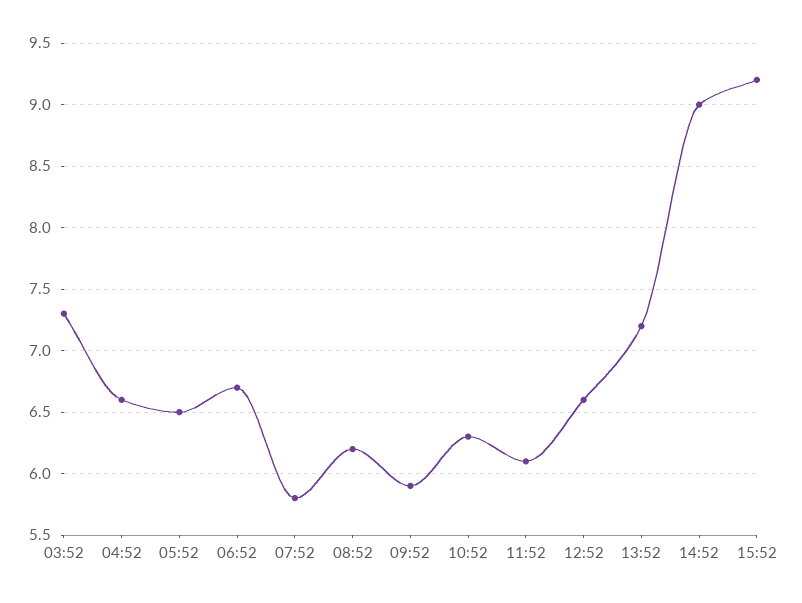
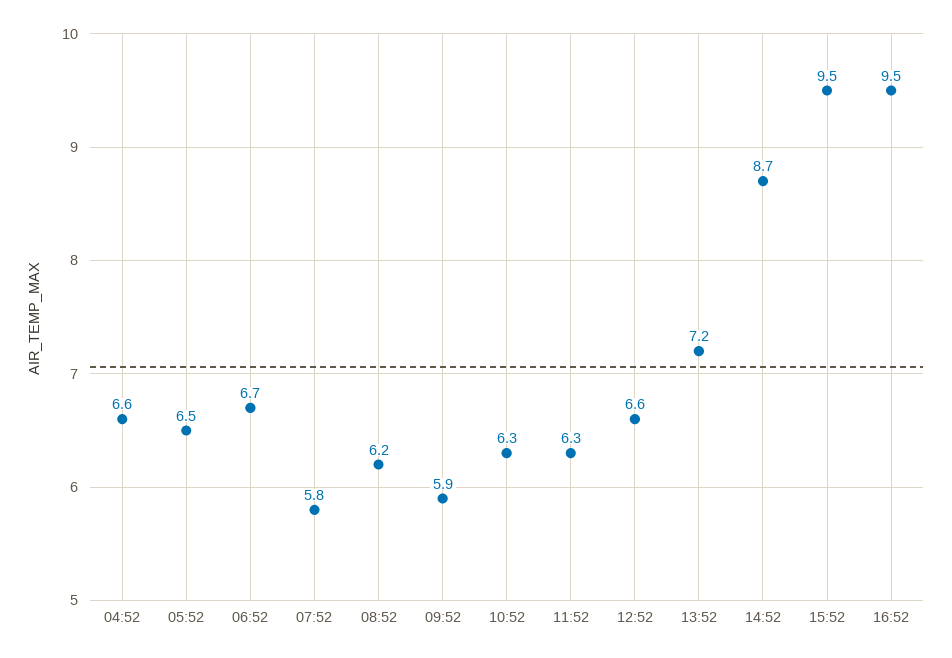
03:52: 7.3 -> none
11:52: 6.1 -> 6.3
14:52: 9 -> 8.7
15:52: 9.2 -> 9.5
16:52: none -> 9.5

